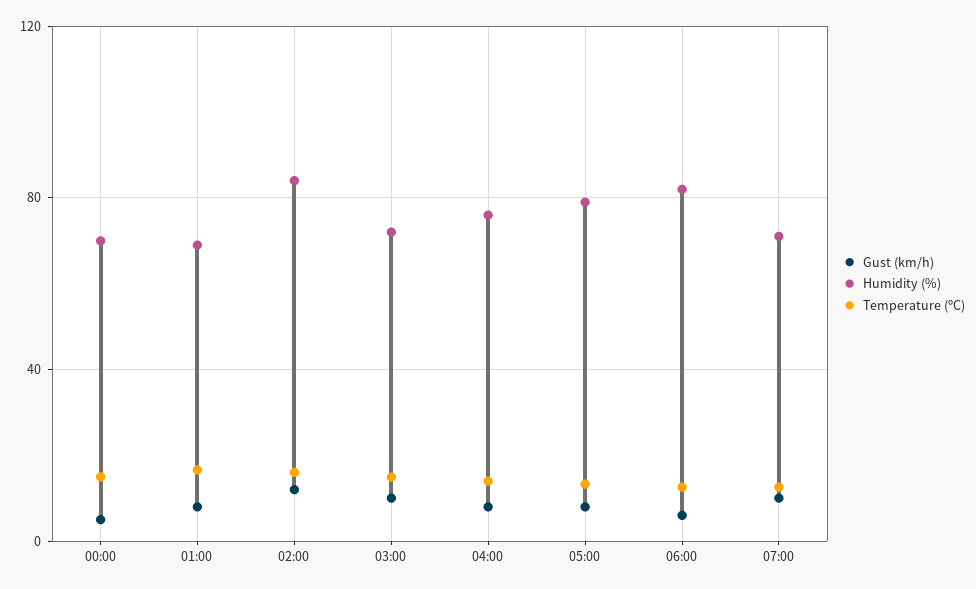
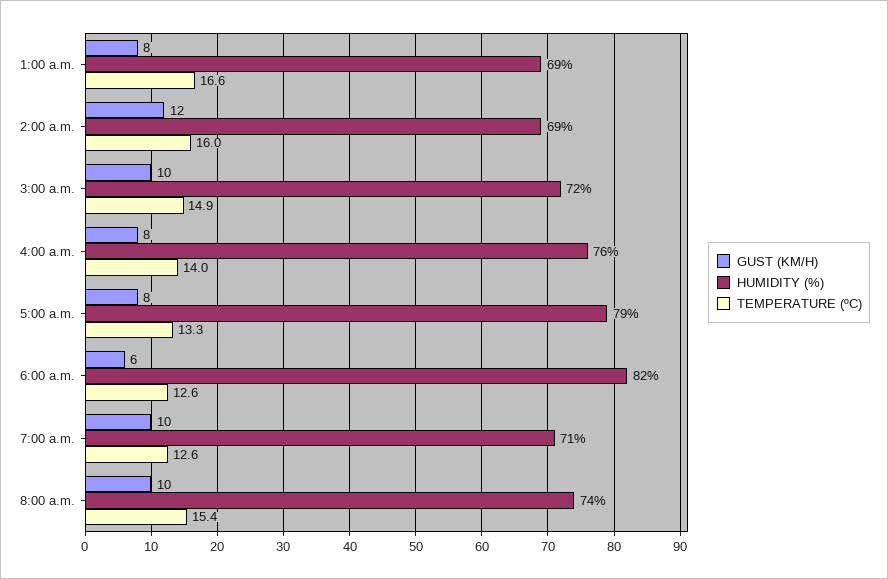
Gust (km/h), 00:00: 5 -> none
Humidity (%), 00:00: 70 -> none
Temperature (ºC), 00:00: 15 -> none
Humidity (%), 02:00: 85 -> 69
Gust (km/h), 8:00 a.m.: none -> 10
Humidity (%), 8:00 a.m.: none -> 74
Temperature (ºC), 8:00 a.m.: none -> 15.4

